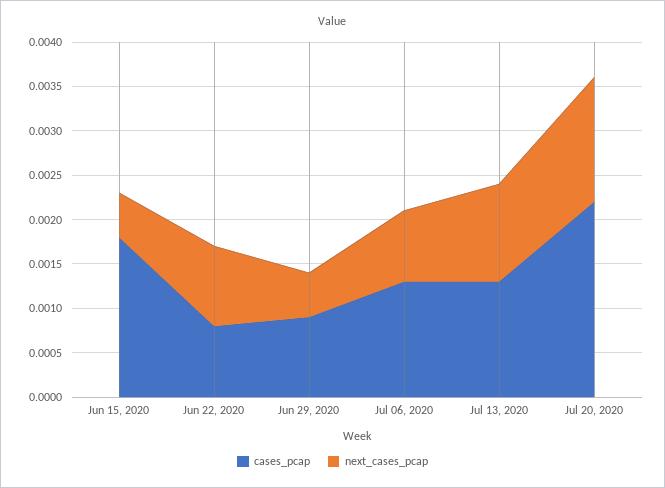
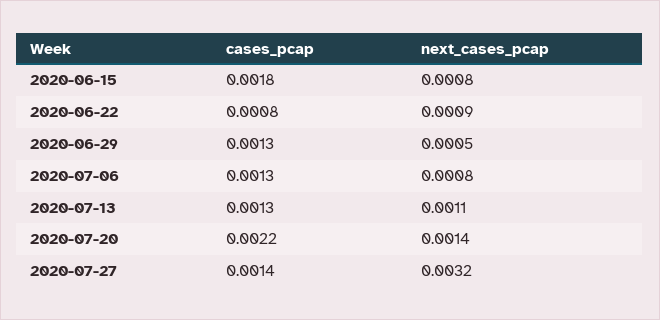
next_cases_pcap, Jun 15, 2020: 0.0005 -> 0.0008
cases_pcap, Jun 29, 2020: 0.0009 -> 0.0013
cases_pcap, 2020-07-27: none -> 0.0014
next_cases_pcap, 2020-07-27: none -> 0.0032

